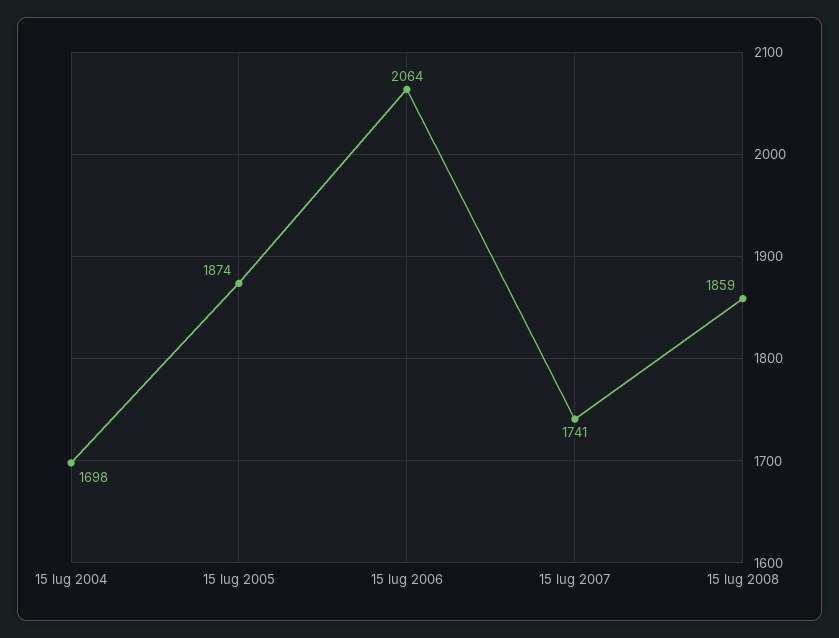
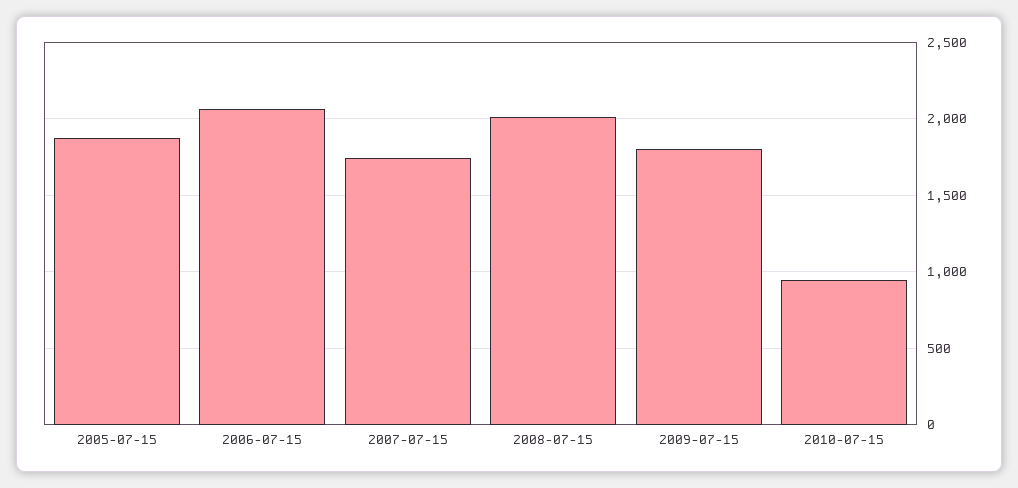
15 lug 2004: 1698 -> none
15 lug 2008: 1859 -> 2000
2009-07-15: none -> 1800
2010-07-15: none -> 950

